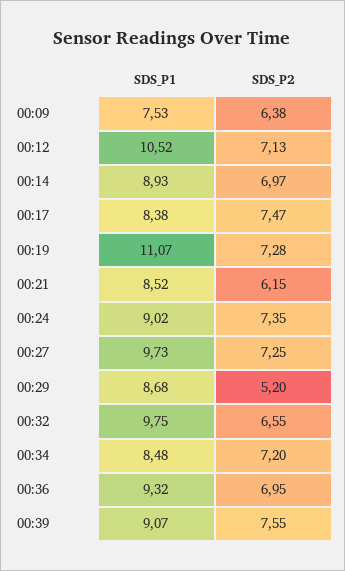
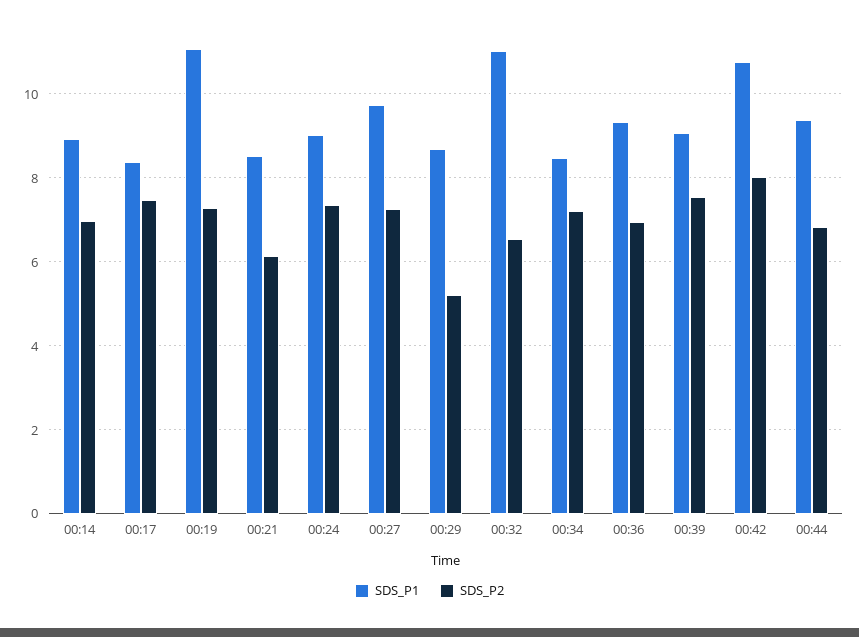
SDS_P1, 00:09: 7.53 -> none
SDS_P2, 00:09: 6.38 -> none
SDS_P1, 00:12: 10.52 -> none
SDS_P2, 00:12: 7.13 -> none
SDS_P1, 00:32: 9.75 -> 11
SDS_P1, 00:42: none -> 10.8
SDS_P2, 00:42: none -> 8
SDS_P1, 00:44: none -> 9.4
SDS_P2, 00:44: none -> 6.8

